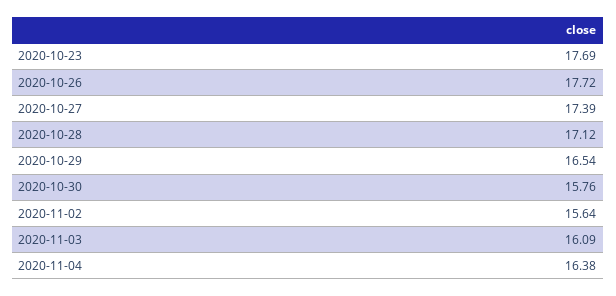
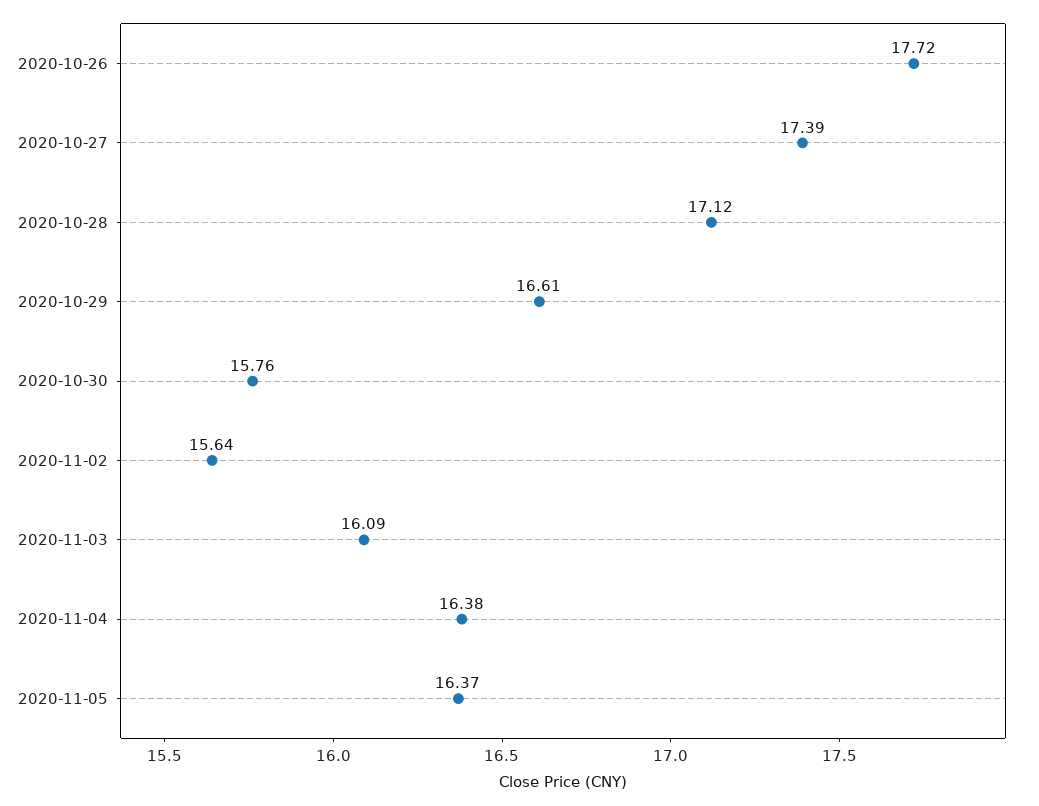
2020-10-23: 17.69 -> none
2020-10-29: 16.54 -> 16.61
2020-11-05: none -> 16.37

